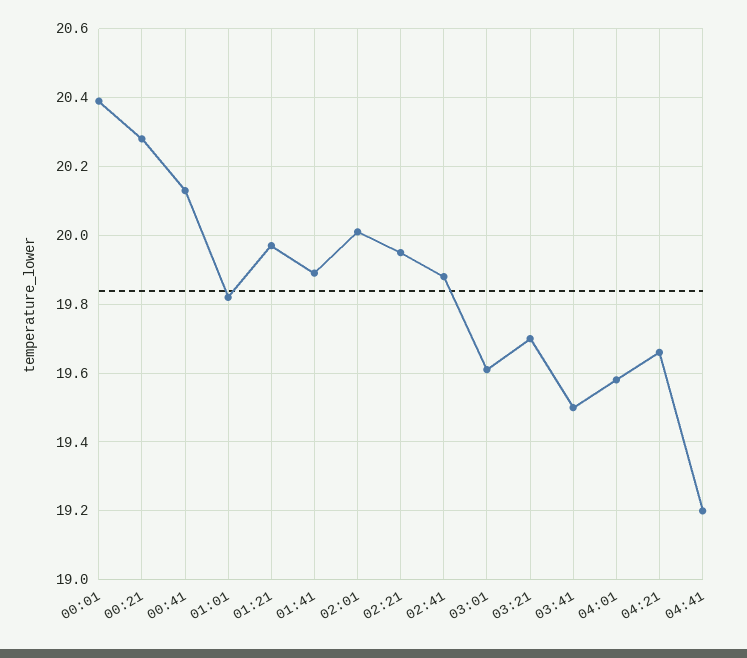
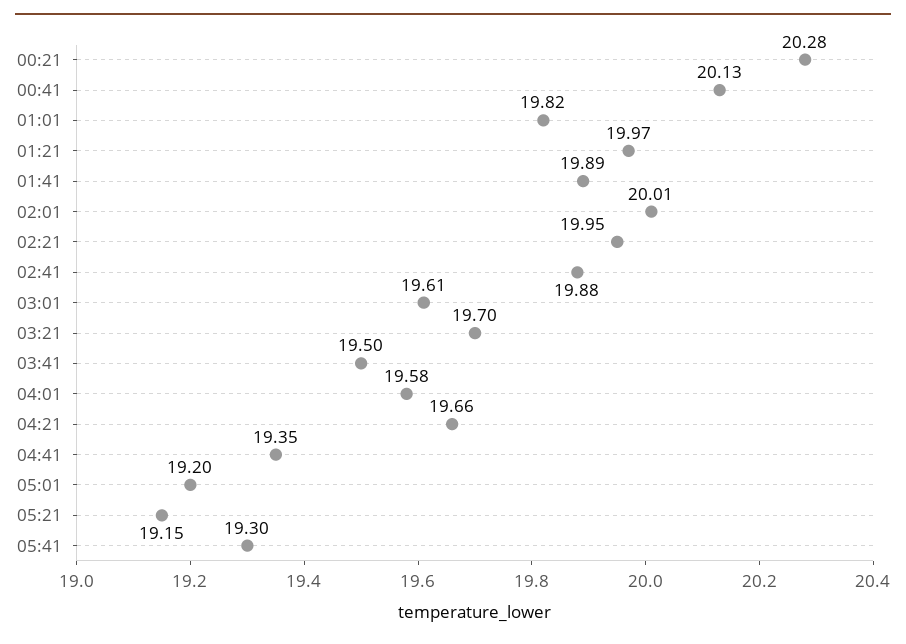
00:01: 20.4 -> none
04:41: 19.2 -> 19.35
05:01: none -> 19.2
05:21: none -> 19.15
05:41: none -> 19.3

